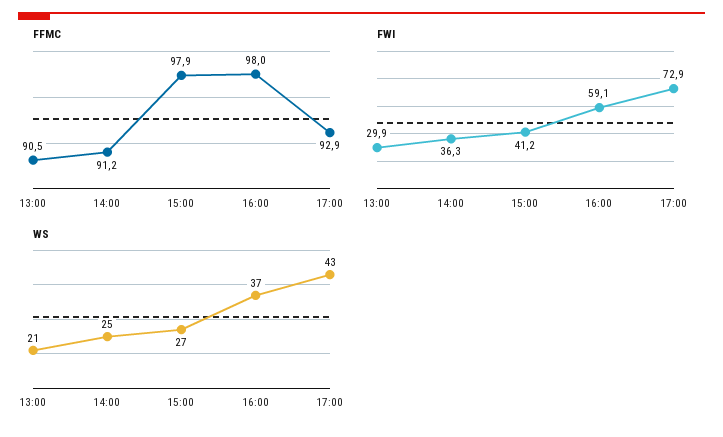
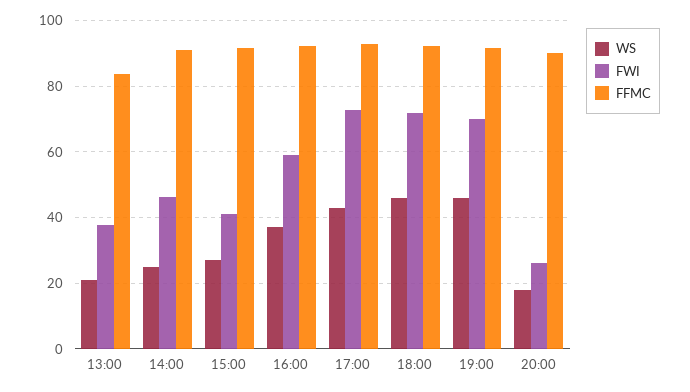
FFMC, 13:00: 90.5 -> 84
FFMC, 15:00: 97.9 -> 92
FFMC, 16:00: 98 -> 92
FWI, 13:00: 29.9 -> 38
FWI, 14:00: 36.3 -> 46
WS, 18:00: none -> 46
FWI, 18:00: none -> 72
FFMC, 18:00: none -> 92
WS, 19:00: none -> 46
FWI, 19:00: none -> 70
FFMC, 19:00: none -> 92
WS, 20:00: none -> 18
FWI, 20:00: none -> 26
FFMC, 20:00: none -> 90

